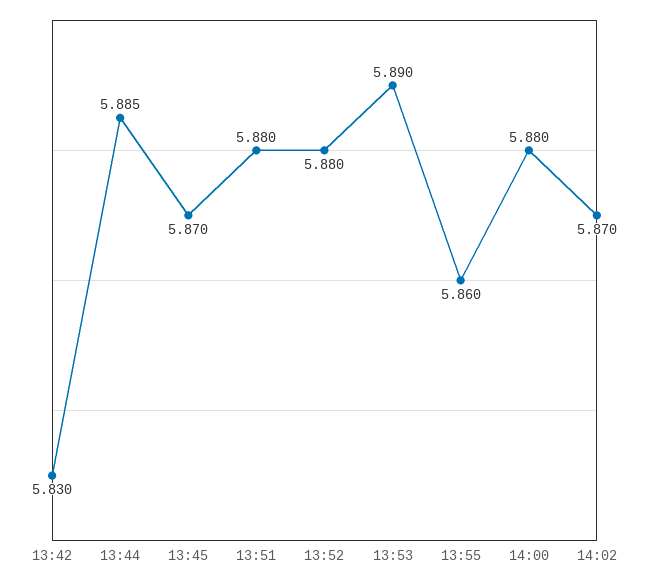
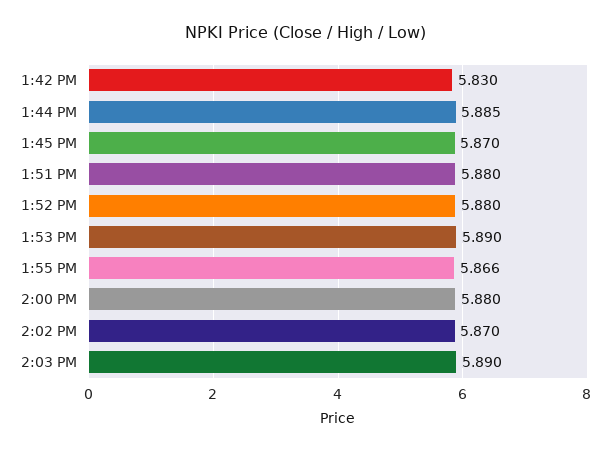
13:55: 5.86 -> 5.866
2:03 PM: none -> 5.89

